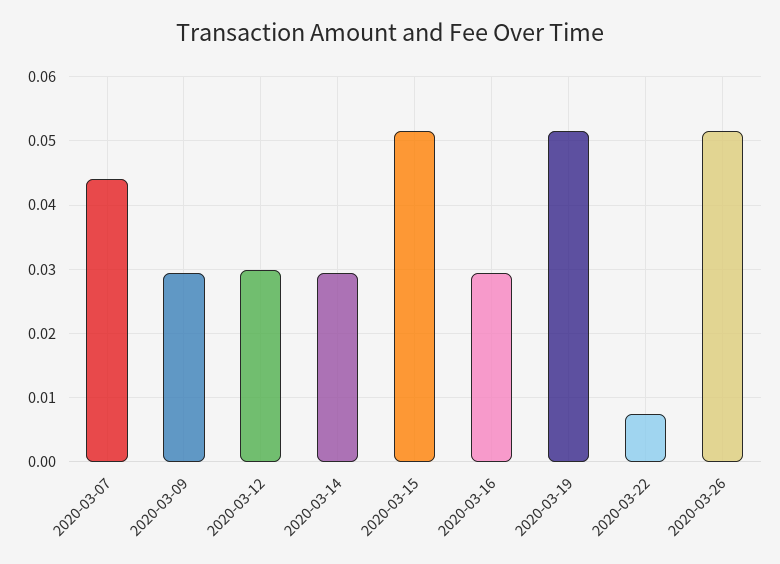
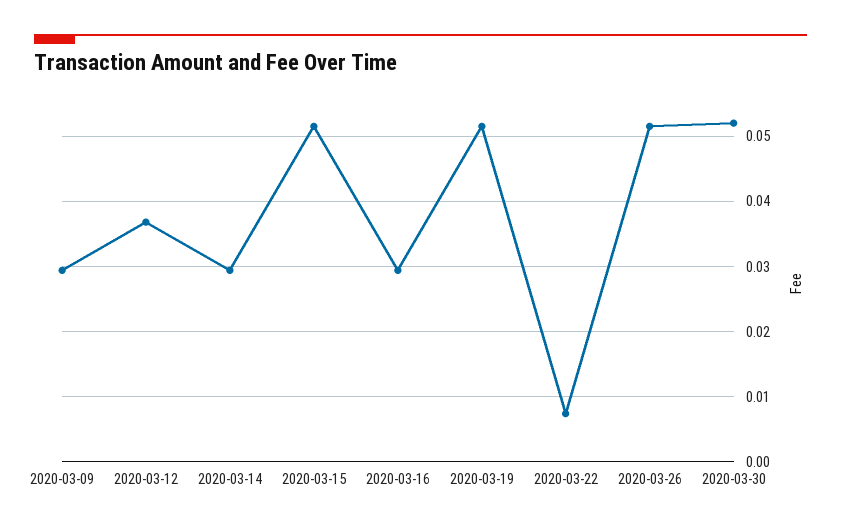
2020-03-07: 0.044 -> none
2020-03-12: 0.03 -> 0.037
2020-03-30: none -> 0.052

